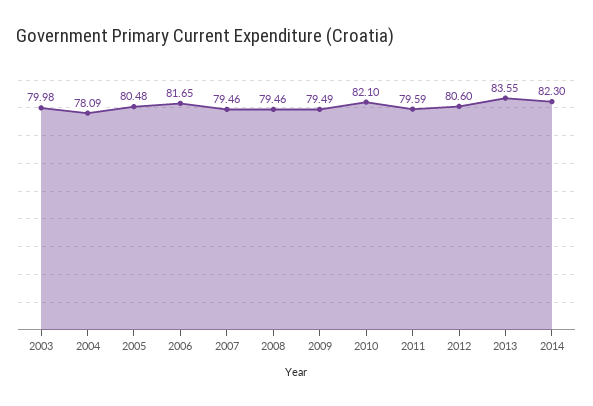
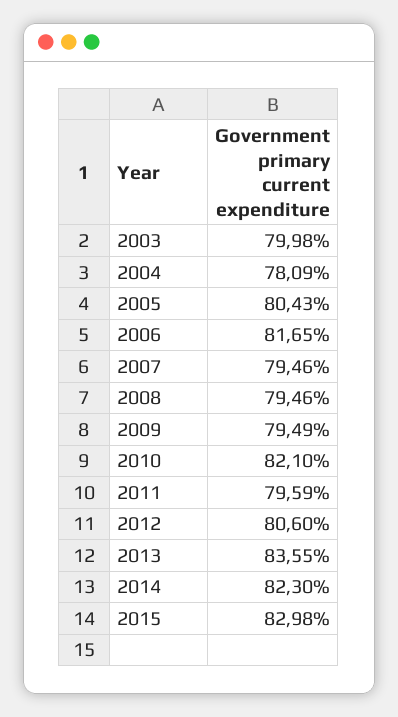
2005: 80.48 -> 80.43
2015: none -> 82.98

